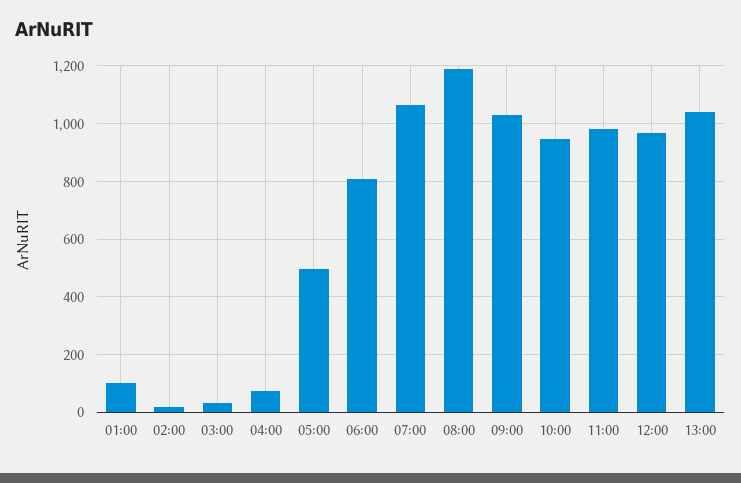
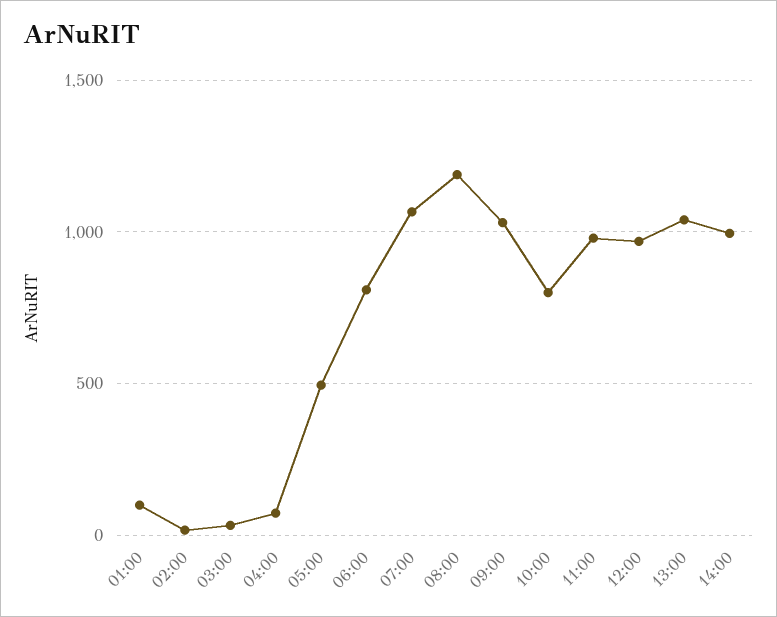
10:00: 950 -> 800
14:00: none -> 1000

